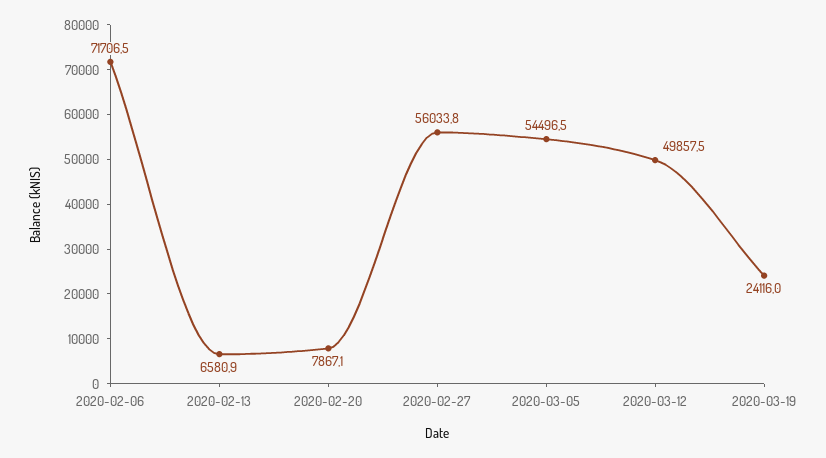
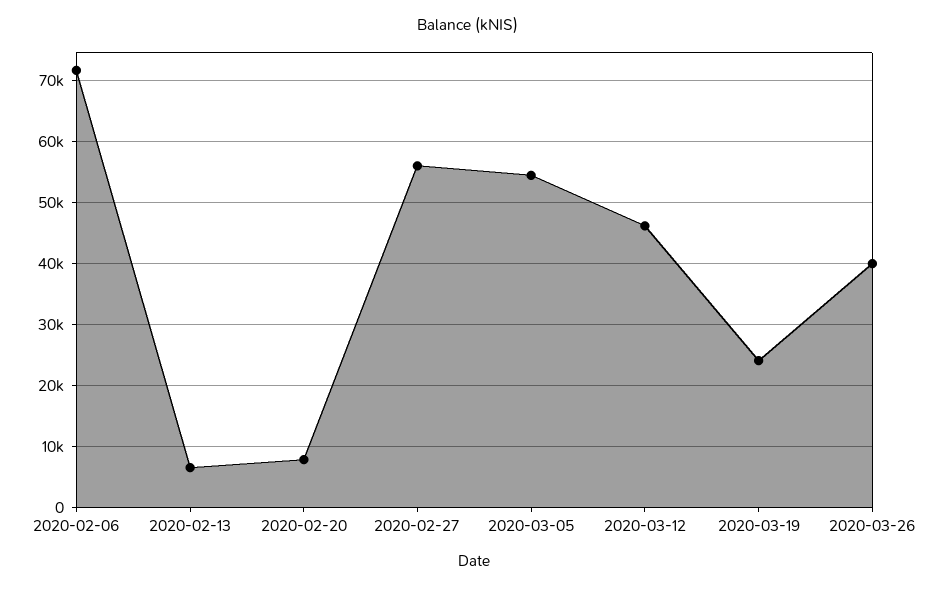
2020-03-12: 49857.5 -> 46000
2020-03-26: none -> 40000

